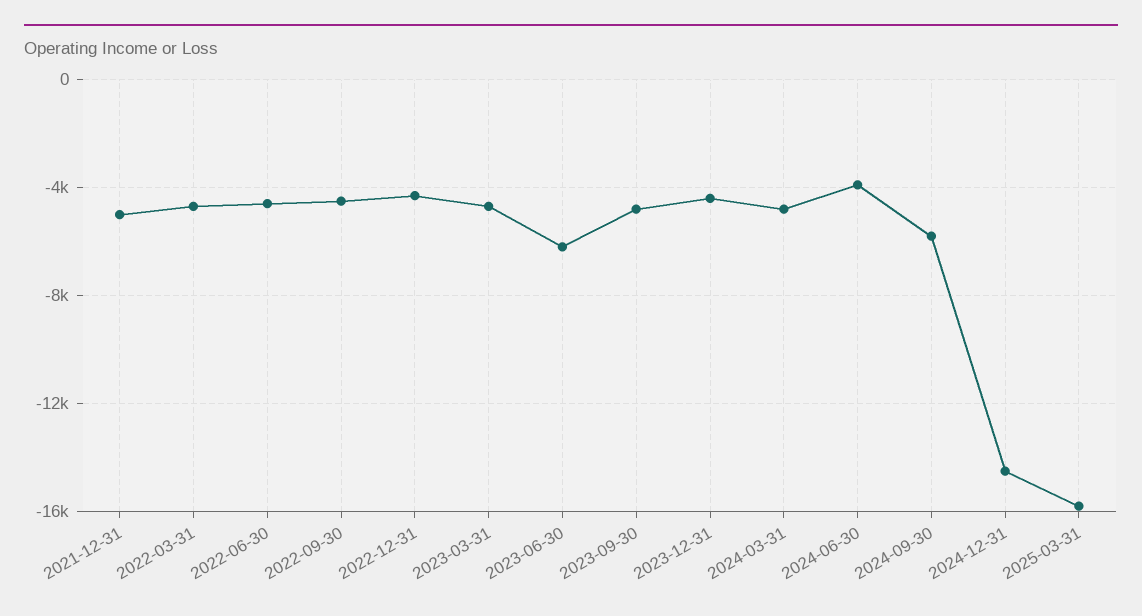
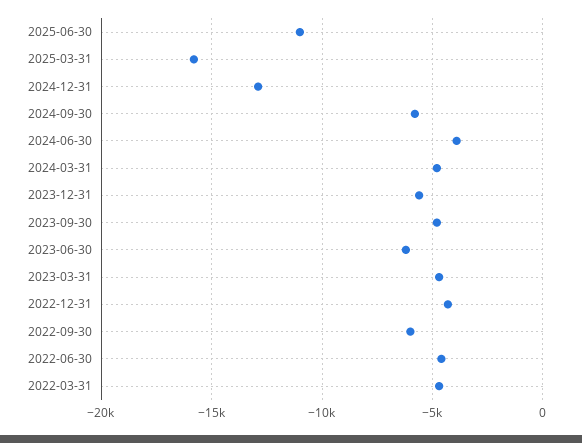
2021-12-31: -5000 -> none
2022-09-30: -4500 -> -6000
2023-12-31: -4500 -> -5500
2024-12-31: -14500 -> -13000
2025-06-30: none -> -11000

